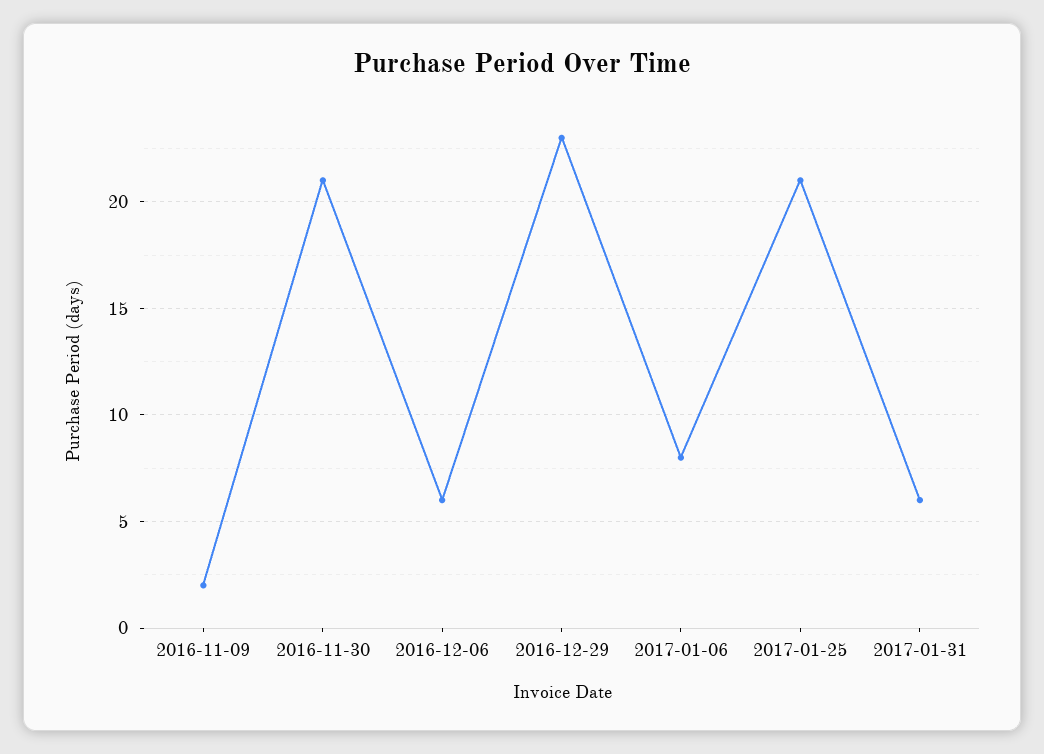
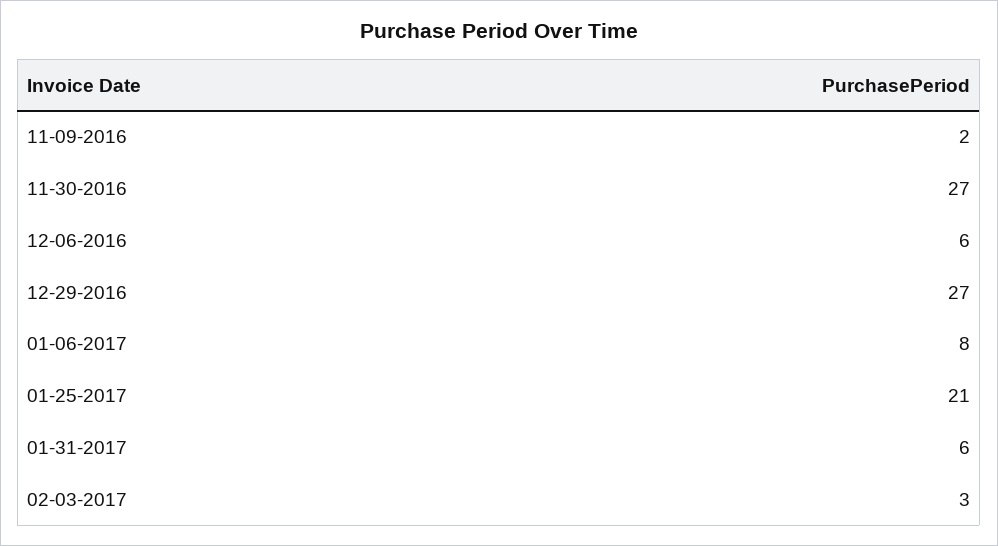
2016-11-30: 21 -> 27
2016-12-29: 23 -> 27
02-03-2017: none -> 3

